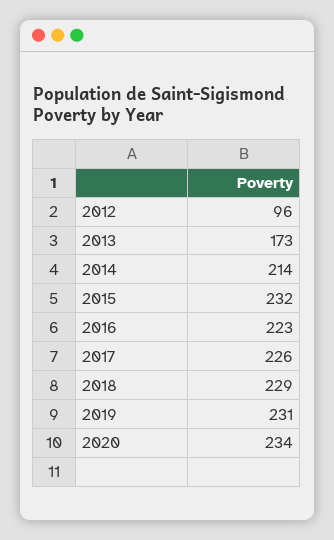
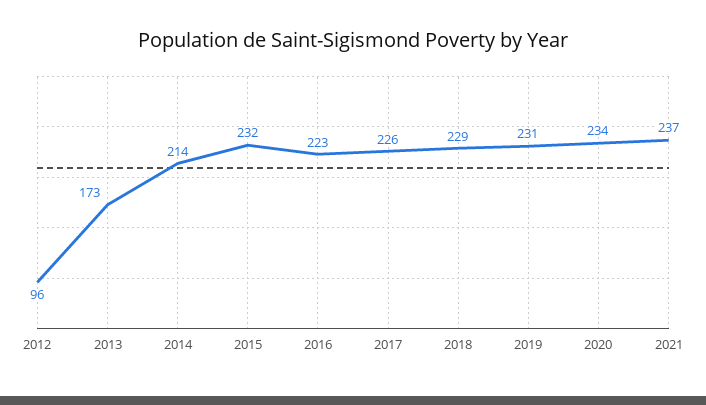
2021: none -> 237

